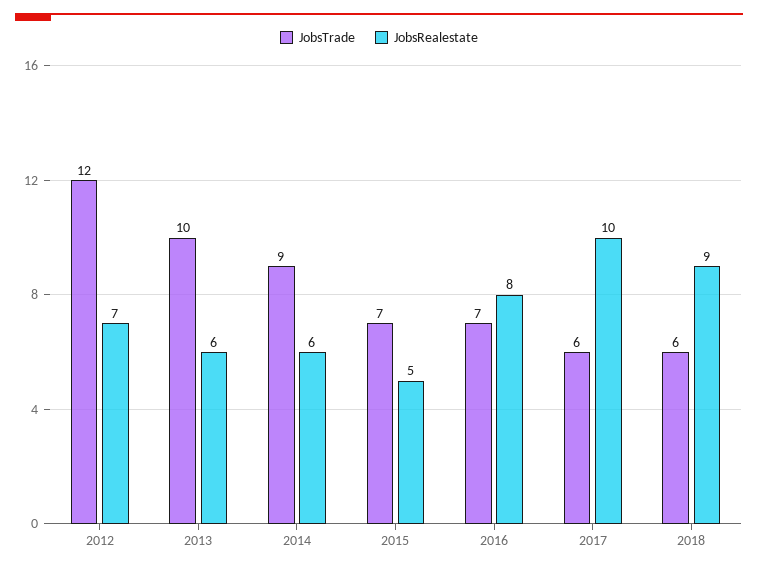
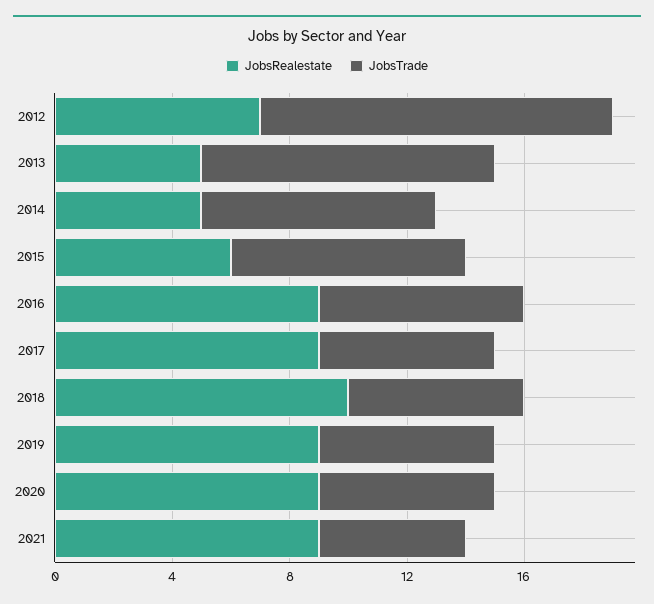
JobsRealestate, 2013: 6 -> 5
JobsTrade, 2014: 9 -> 8
JobsRealestate, 2014: 6 -> 5
JobsTrade, 2015: 7 -> 8
JobsRealestate, 2015: 5 -> 6
JobsRealestate, 2016: 8 -> 9
JobsRealestate, 2017: 10 -> 9
JobsRealestate, 2018: 9 -> 10
JobsRealestate, 2019: none -> 9
JobsTrade, 2019: none -> 6
JobsRealestate, 2020: none -> 9
JobsTrade, 2020: none -> 6
JobsRealestate, 2021: none -> 9
JobsTrade, 2021: none -> 5

